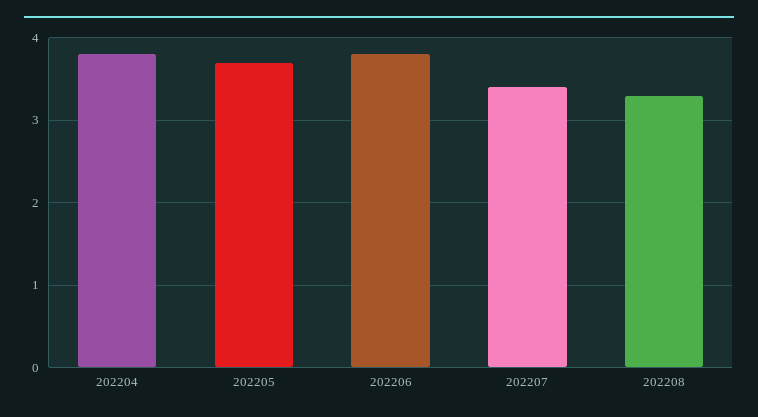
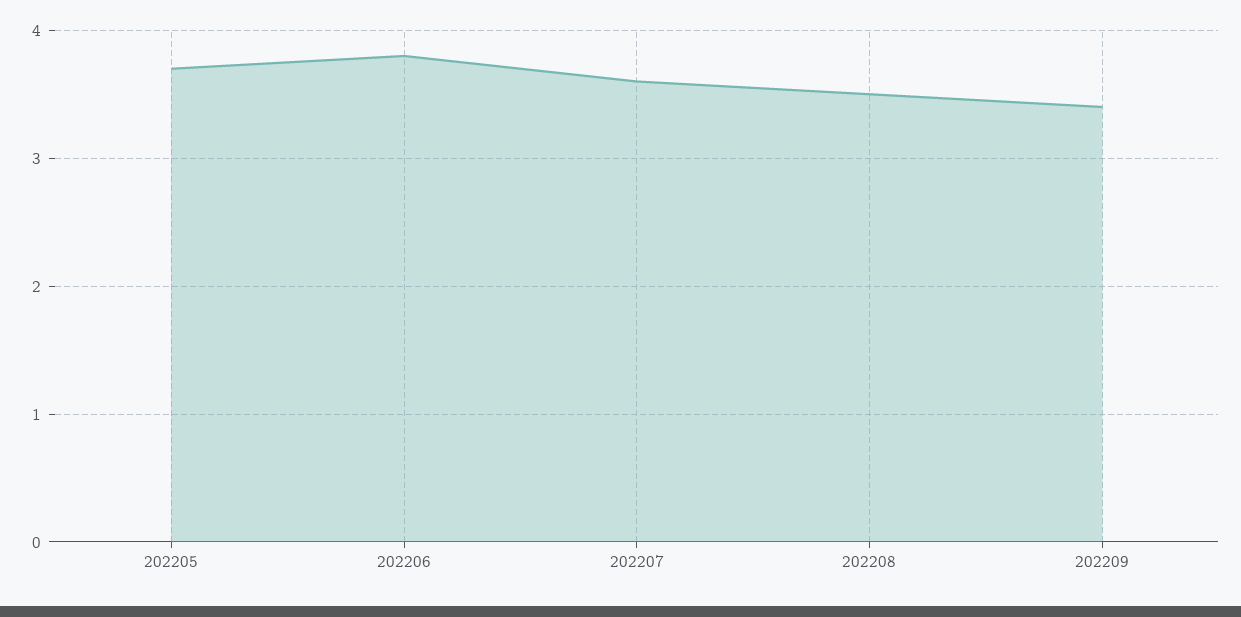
202204: 3.8 -> none
202207: 3.4 -> 3.6
202208: 3.3 -> 3.5
202209: none -> 3.4

